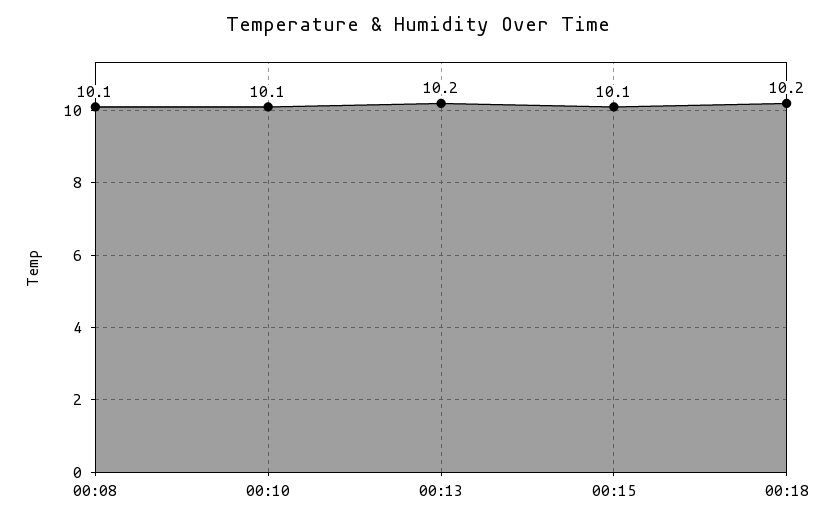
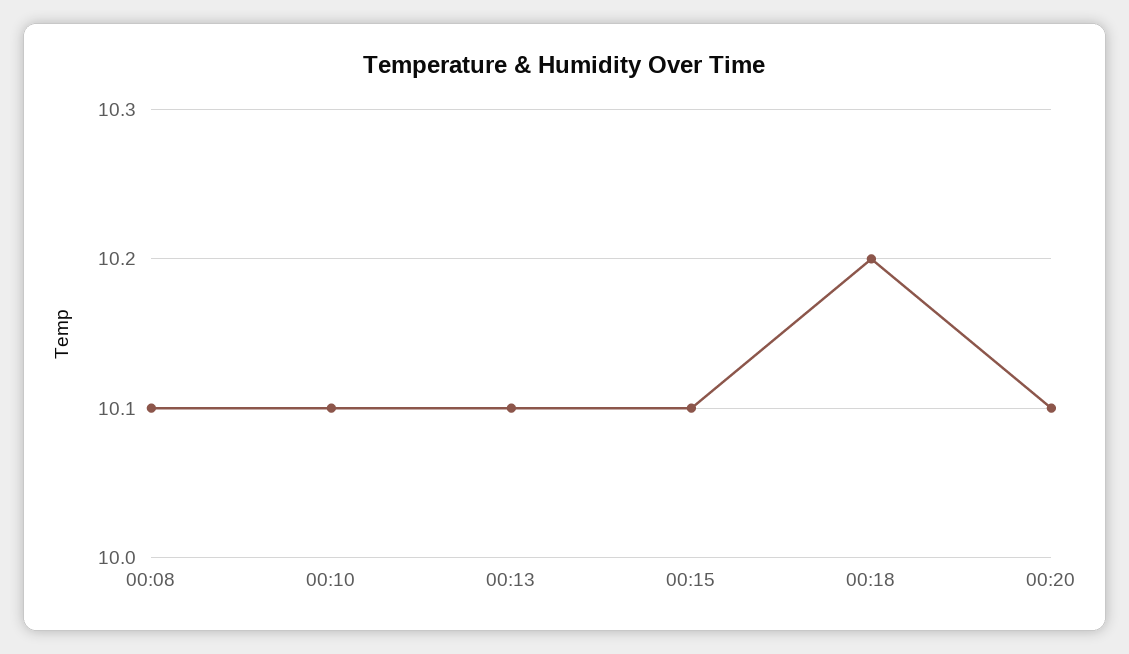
00:13: 10.2 -> 10.1
00:20: none -> 10.1

